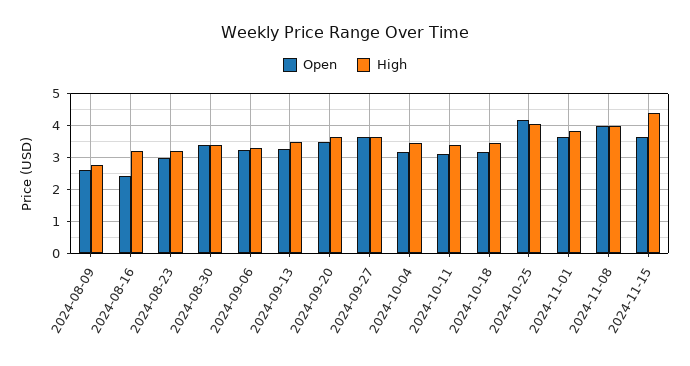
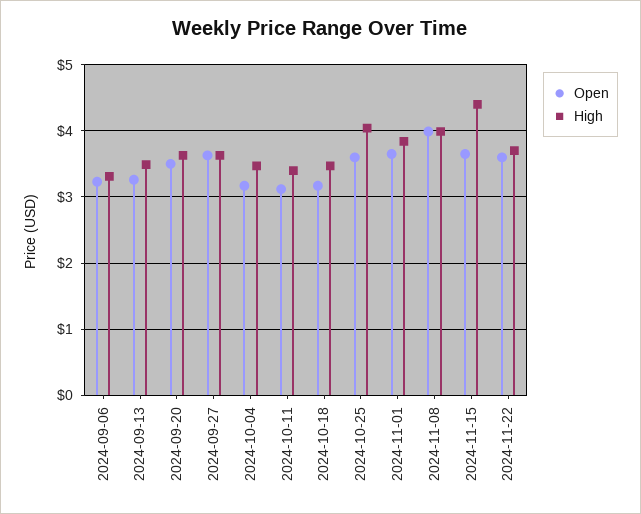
Open, 2024-08-09: 2.6 -> none
High, 2024-08-09: 2.8 -> none
Open, 2024-08-16: 2.4 -> none
High, 2024-08-16: 3.2 -> none
Open, 2024-08-23: 3 -> none
High, 2024-08-23: 3.2 -> none
Open, 2024-08-30: 3.4 -> none
High, 2024-08-30: 3.4 -> none
Open, 2024-10-25: 4.2 -> 3.6
Open, 2024-11-22: none -> 3.6
High, 2024-11-22: none -> 3.7

